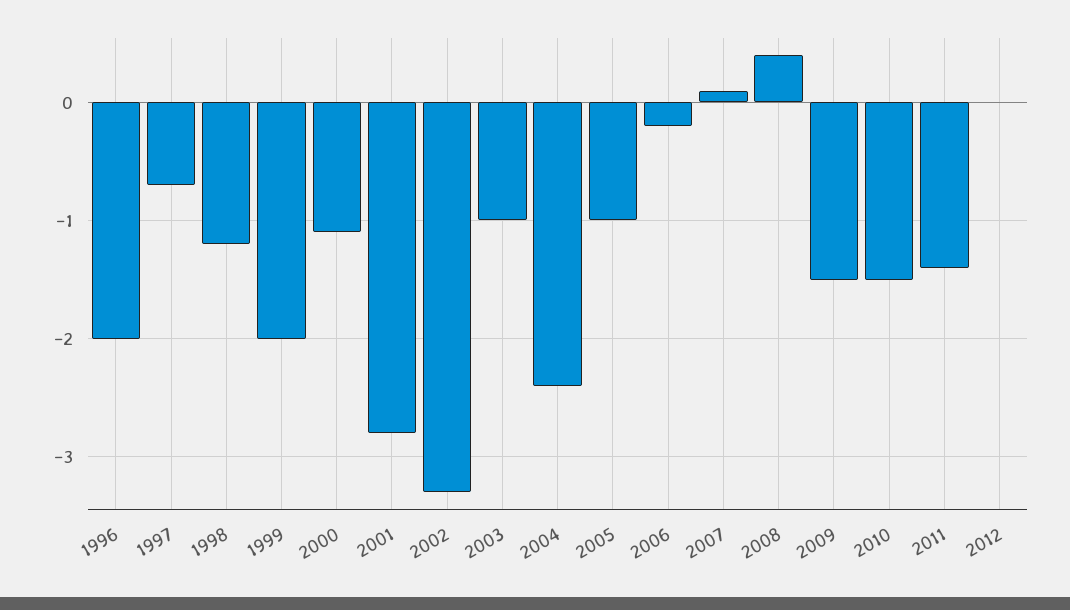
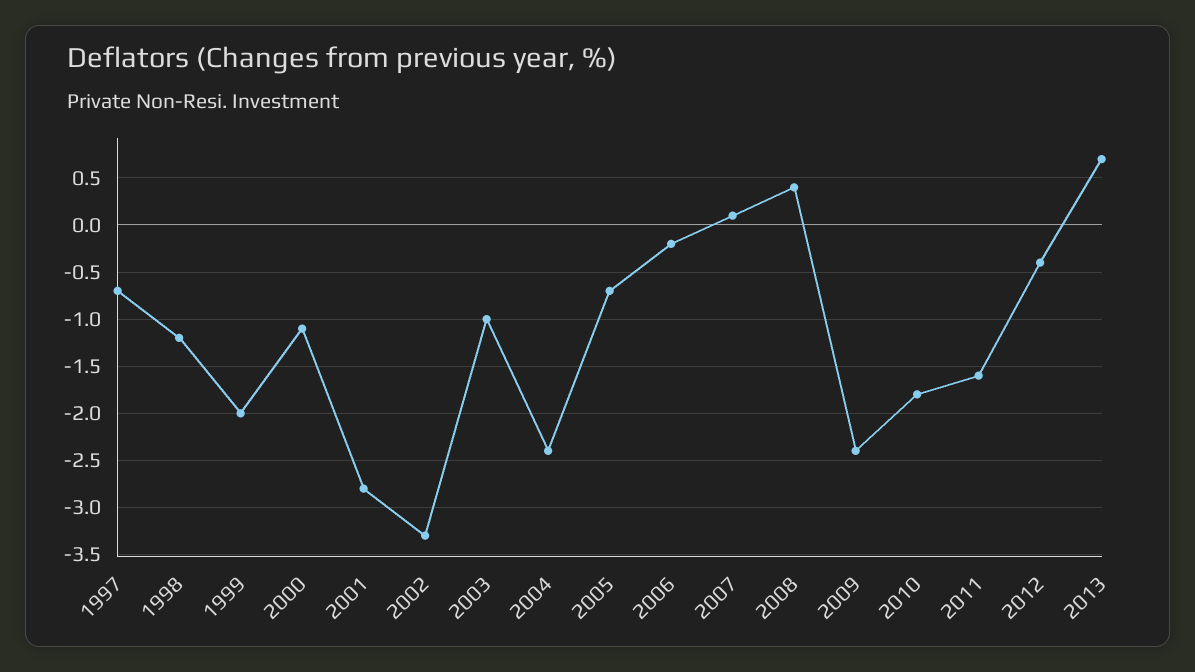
1996: -2 -> none
2005: -1 -> -0.7
2009: -1.5 -> -2.4
2010: -1.5 -> -1.8
2011: -1.4 -> -1.6
2012: 0 -> -0.4
2013: none -> 0.7

